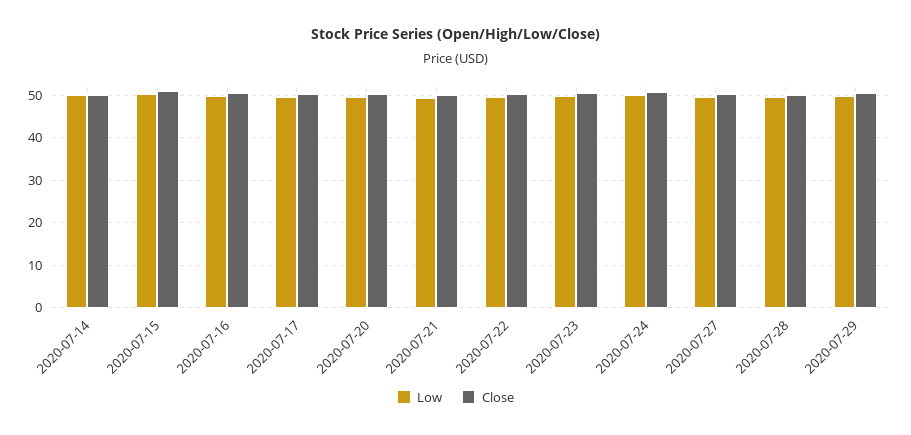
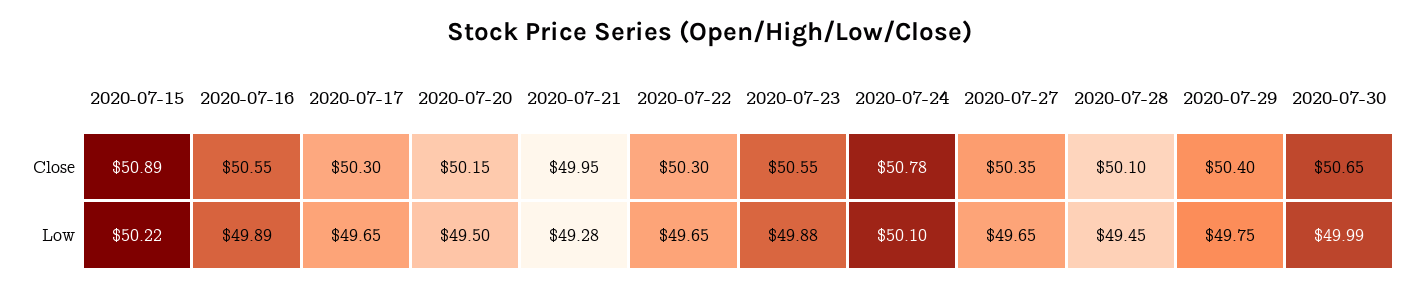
Low, 2020-07-14: 50 -> none
Close, 2020-07-14: 50 -> none
Close, 2020-07-30: none -> 50.65
Low, 2020-07-30: none -> 49.99

